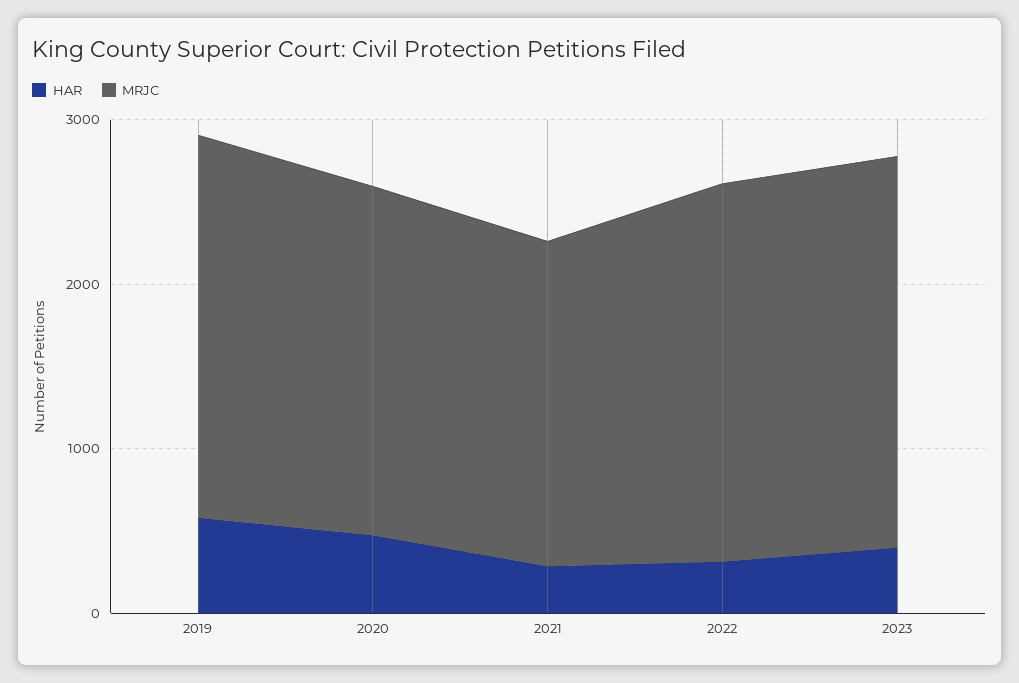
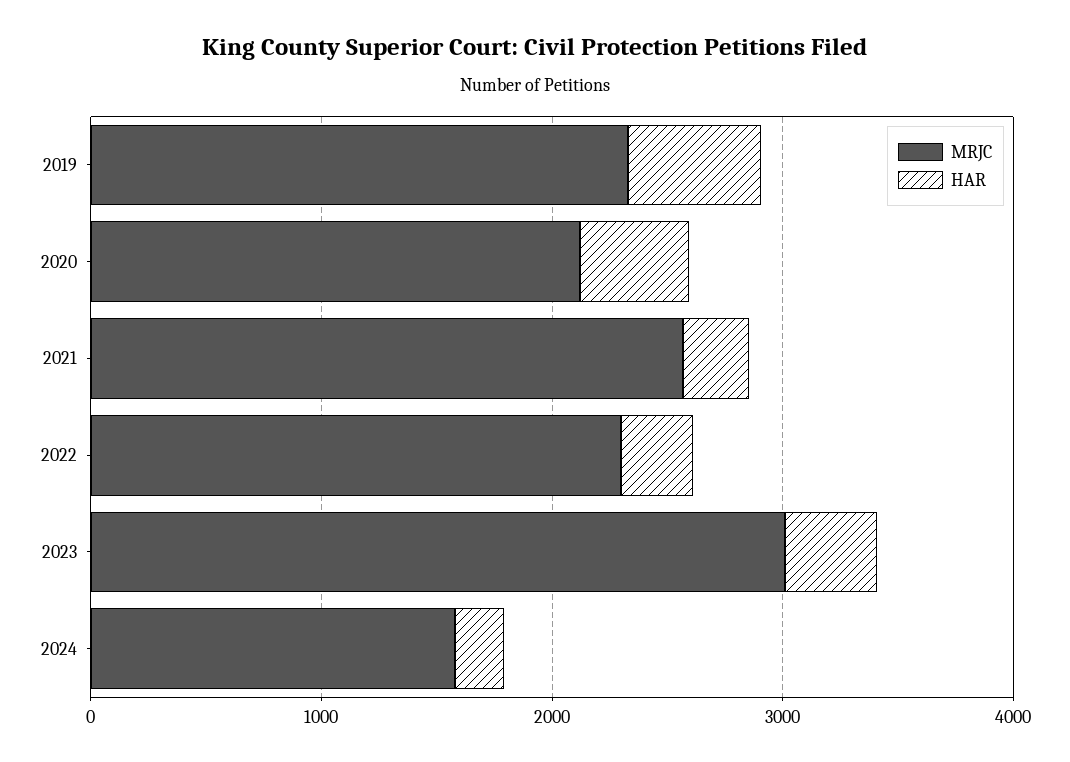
MRJC, 2021: 2000 -> 2600
MRJC, 2023: 2400 -> 3000
MRJC, 2024: none -> 1600
HAR, 2024: none -> 200

